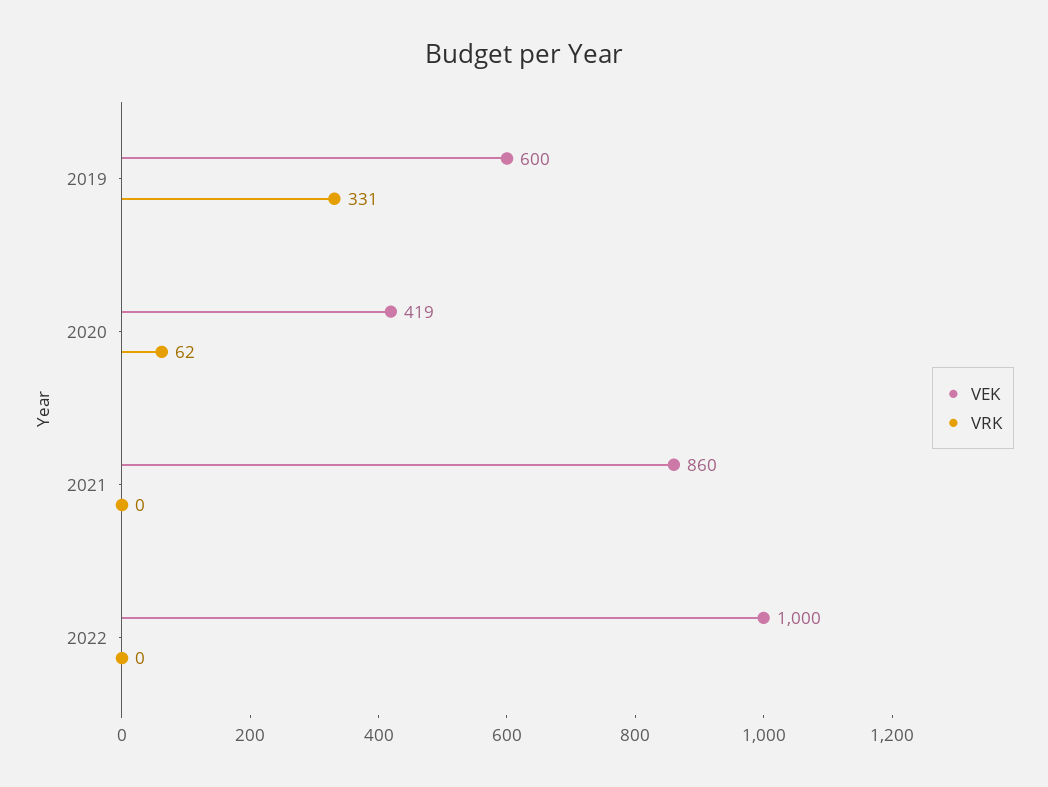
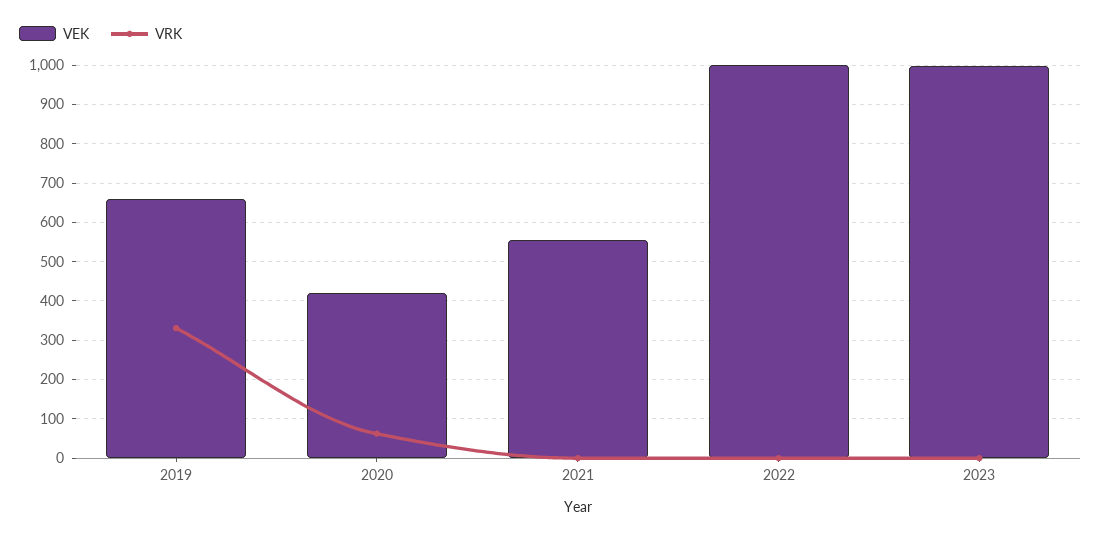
VEK, 2019: 600 -> 660
VEK, 2021: 860 -> 560
VEK, 2023: none -> 1000
VRK, 2023: none -> 0

